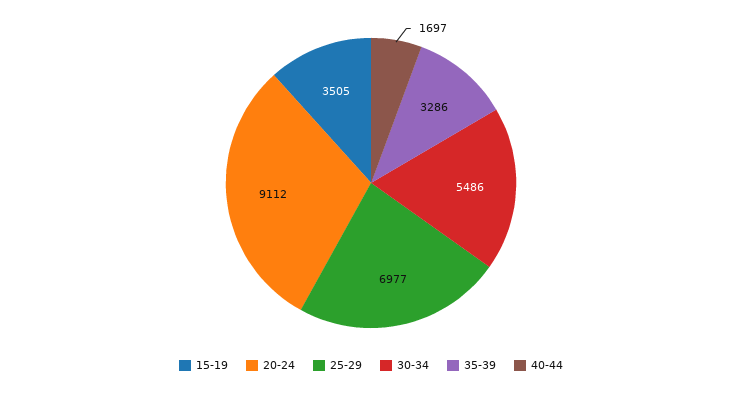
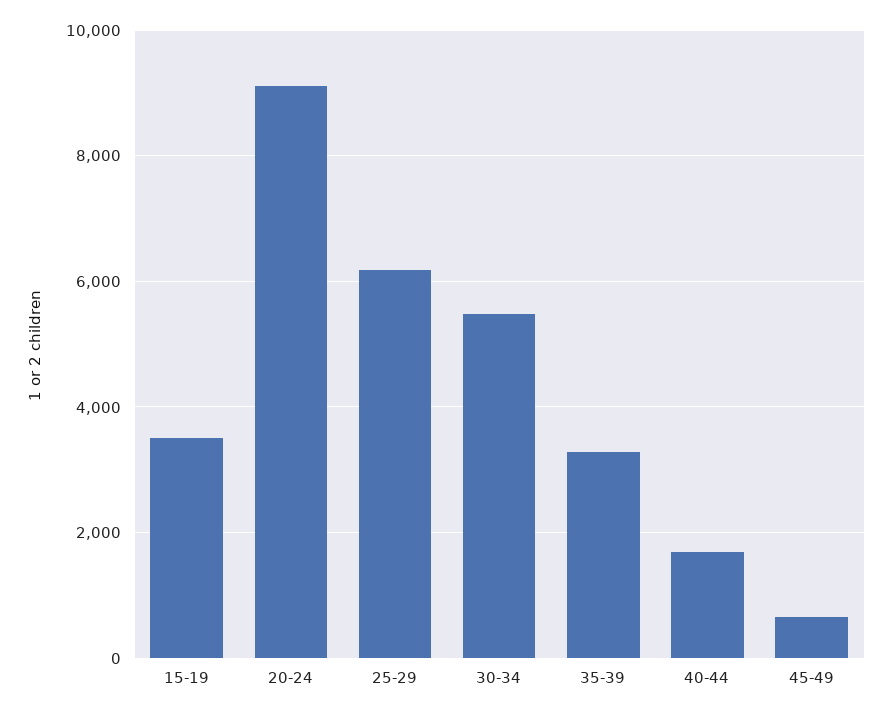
25-29: 6977 -> 6200
45-49: none -> 600

